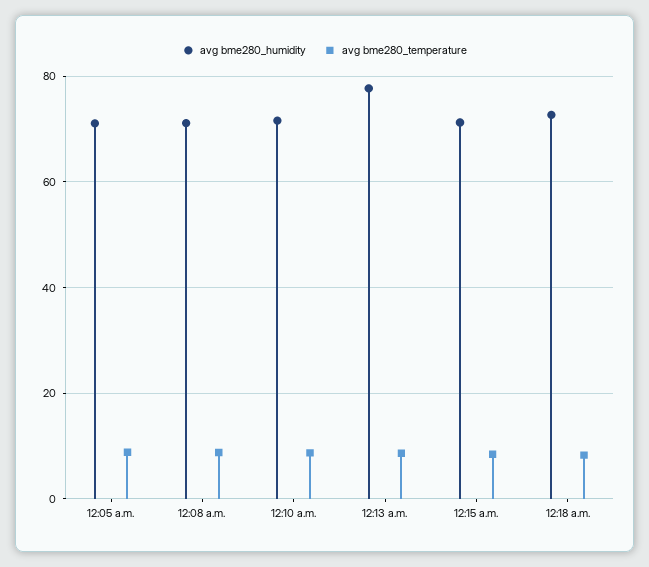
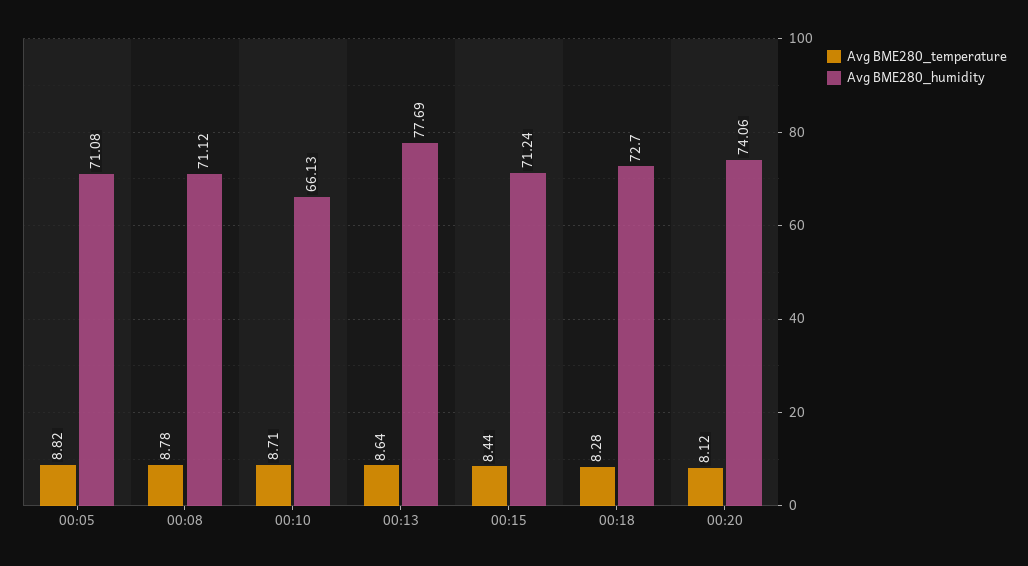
avg bme280_humidity, 12:10 a.m.: 72 -> 66.13
avg bme280_temperature, 00:20: none -> 8.12
avg bme280_humidity, 00:20: none -> 74.06

